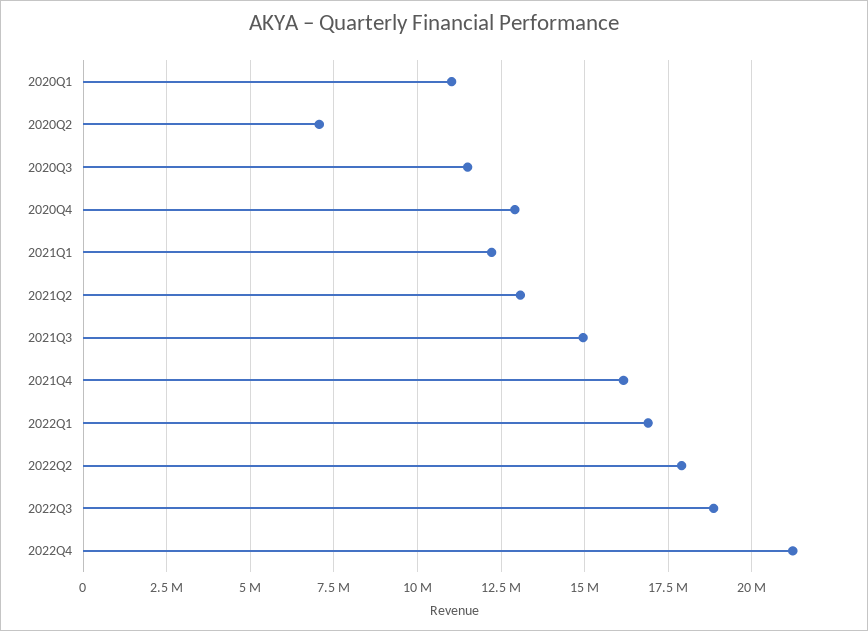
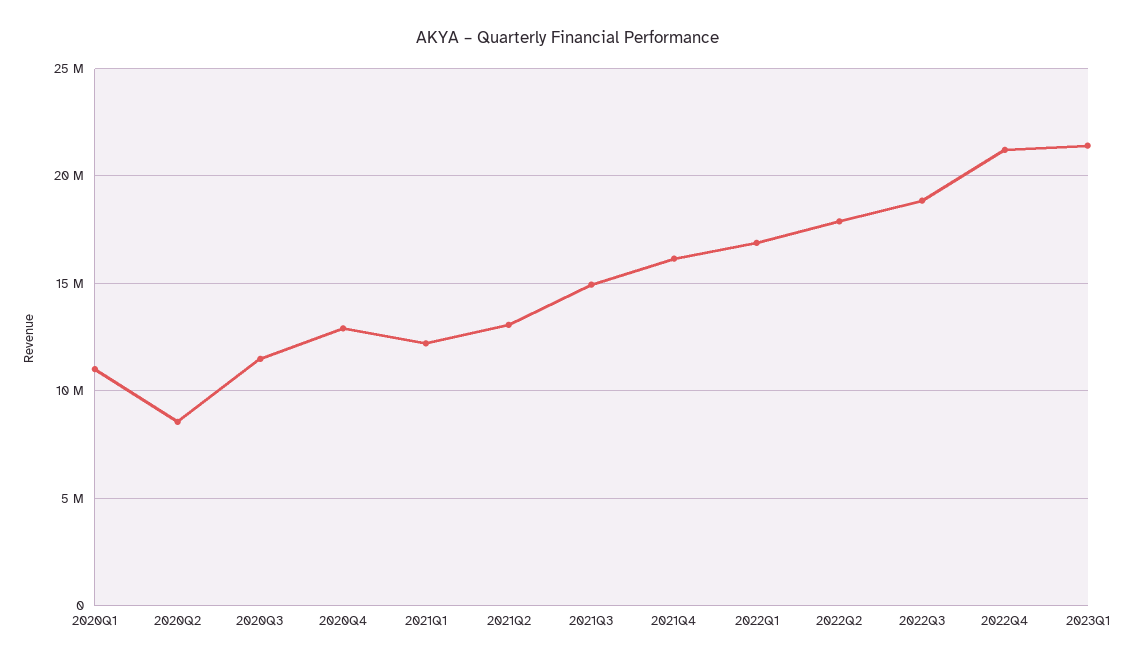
2020Q2: 7000000 -> 8500000
2023Q1: none -> 21500000

